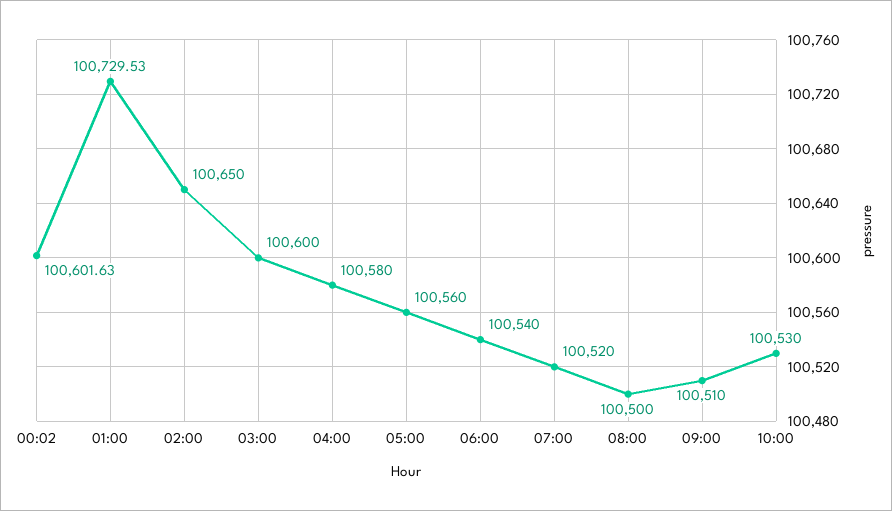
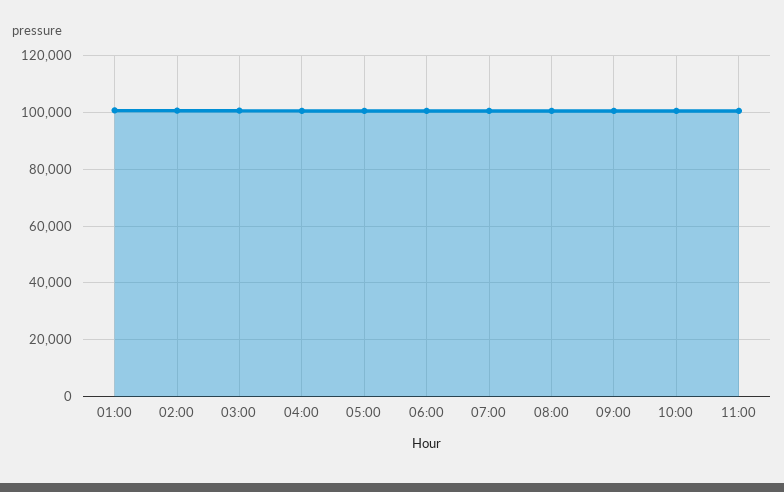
00:02: 100601.63 -> none
11:00: none -> 100000

